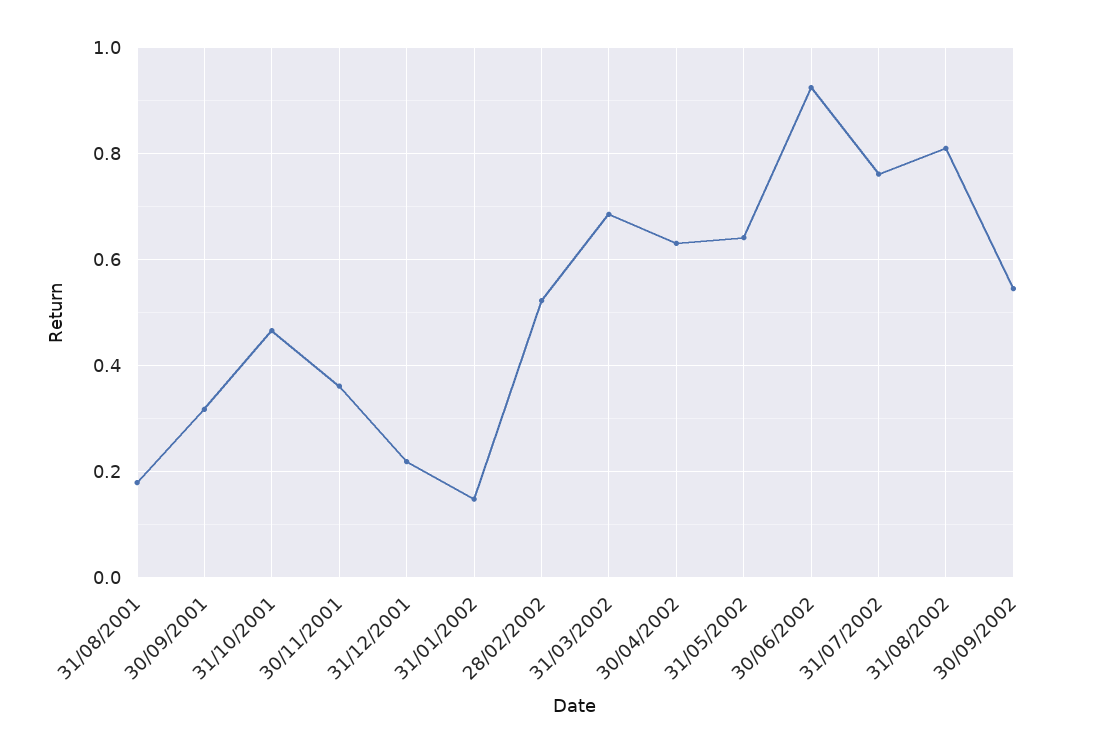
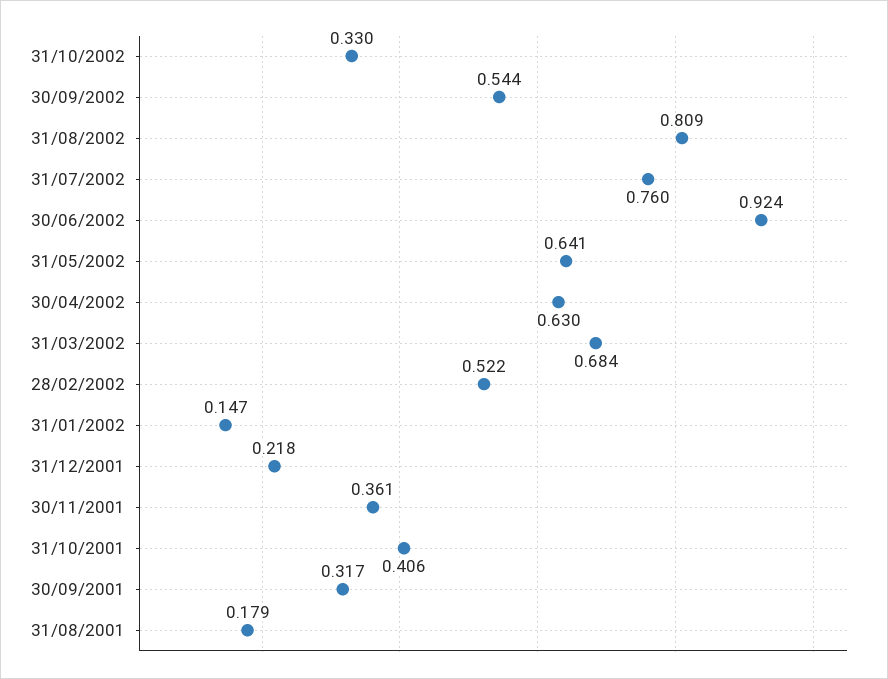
31/10/2001: 0.46 -> 0.406
31/10/2002: none -> 0.33

